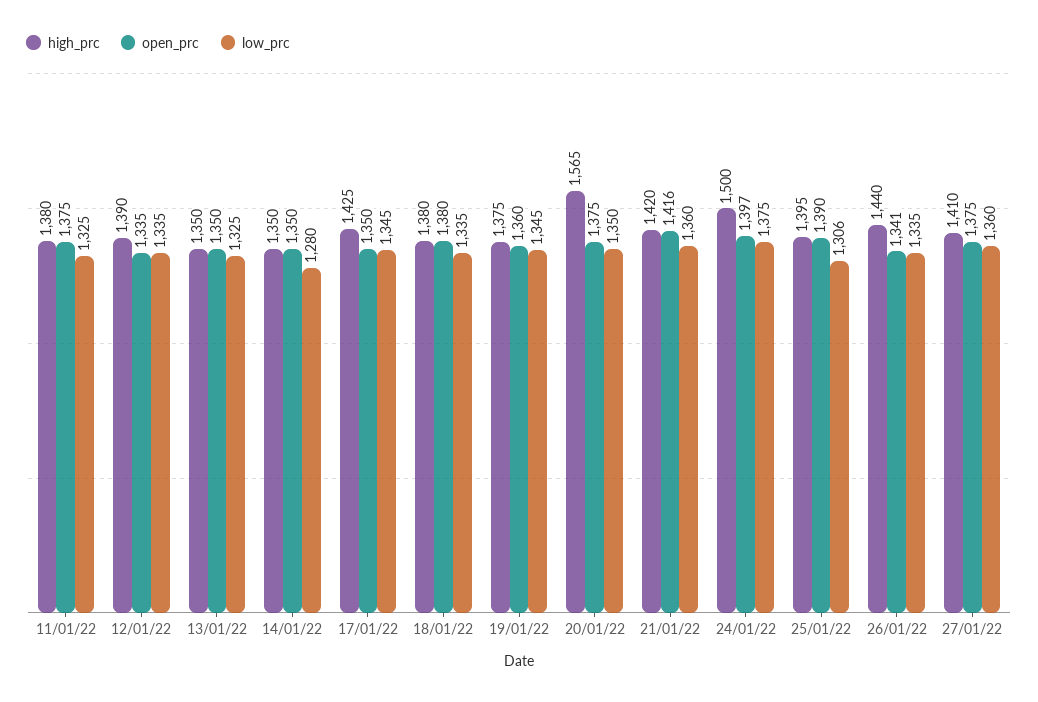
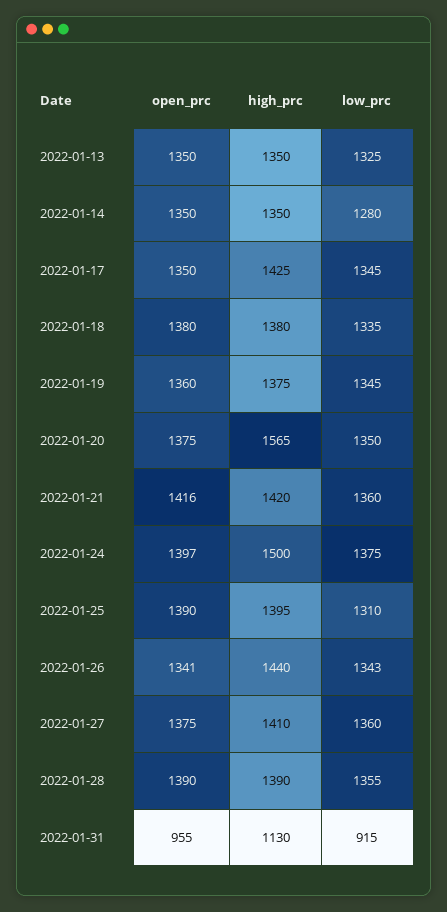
high_prc, 11/01/22: 1380 -> none
open_prc, 11/01/22: 1375 -> none
low_prc, 11/01/22: 1325 -> none
high_prc, 12/01/22: 1390 -> none
open_prc, 12/01/22: 1335 -> none
low_prc, 12/01/22: 1335 -> none
low_prc, 25/01/22: 1306 -> 1310
low_prc, 26/01/22: 1335 -> 1343
open_prc, 2022-01-28: none -> 1390
high_prc, 2022-01-28: none -> 1390
low_prc, 2022-01-28: none -> 1355
open_prc, 2022-01-31: none -> 955
high_prc, 2022-01-31: none -> 1130
low_prc, 2022-01-31: none -> 915

